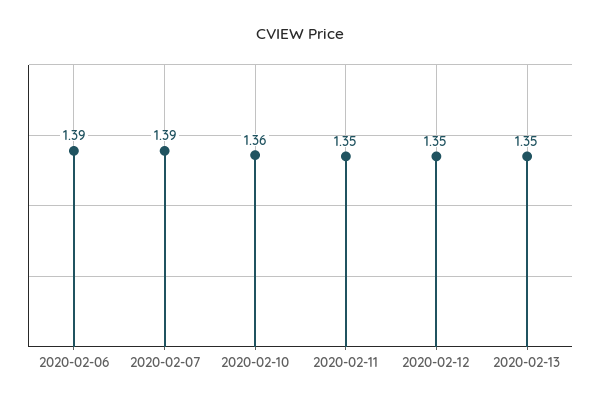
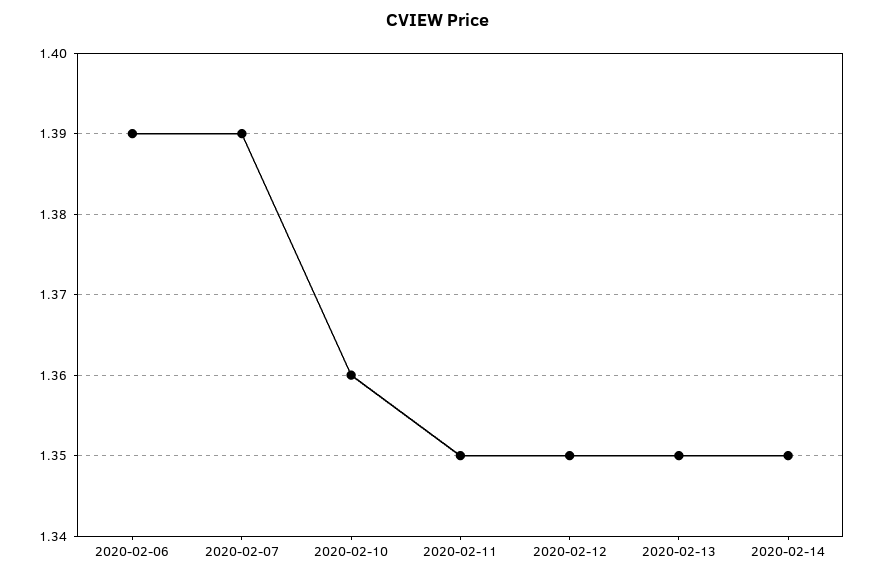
2020-02-14: none -> 1.35

